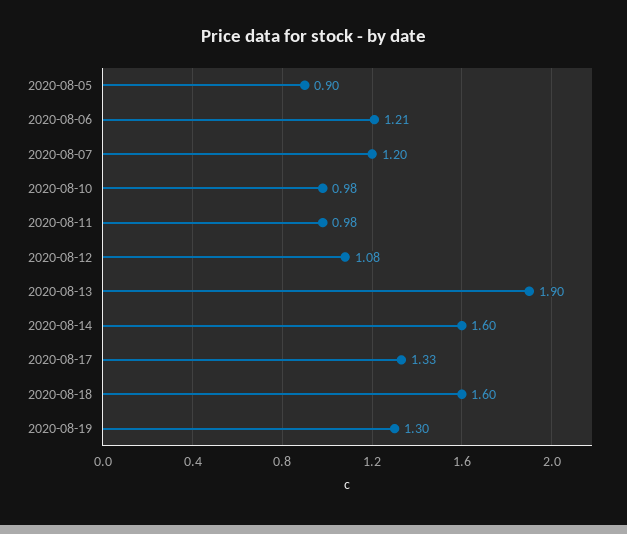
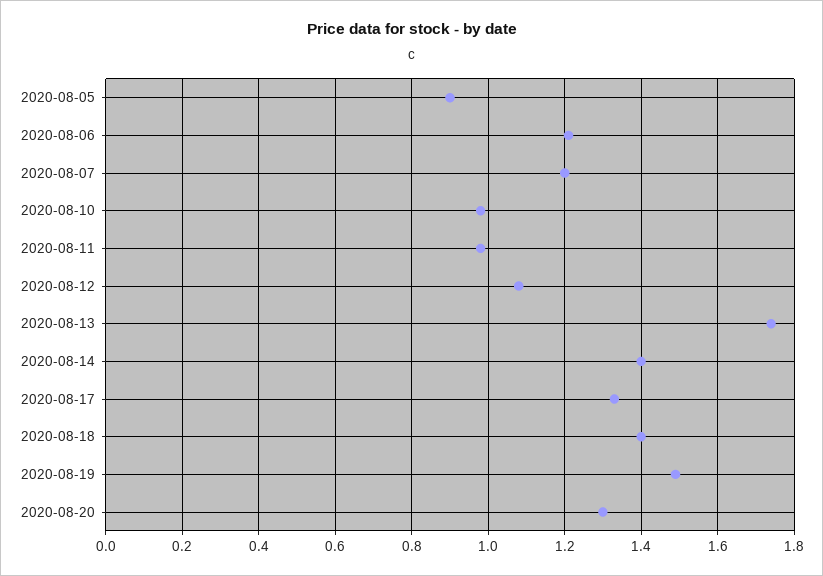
2020-08-13: 1.9 -> 1.75
2020-08-14: 1.6 -> 1.4
2020-08-18: 1.6 -> 1.4
2020-08-19: 1.3 -> 1.5
2020-08-20: none -> 1.3

